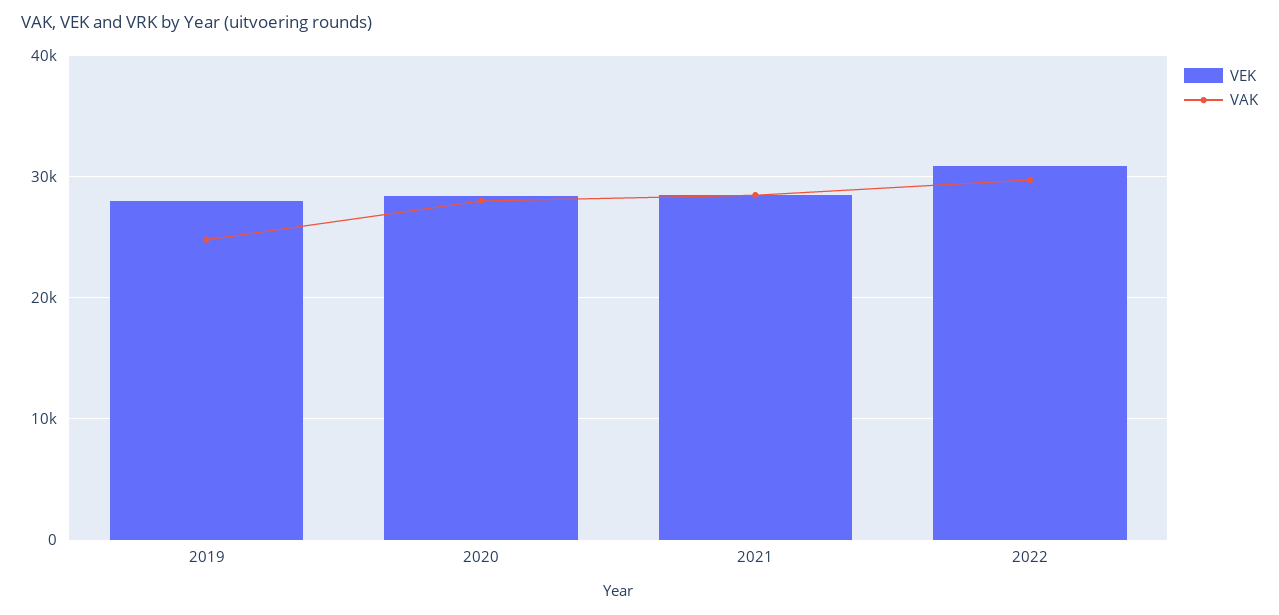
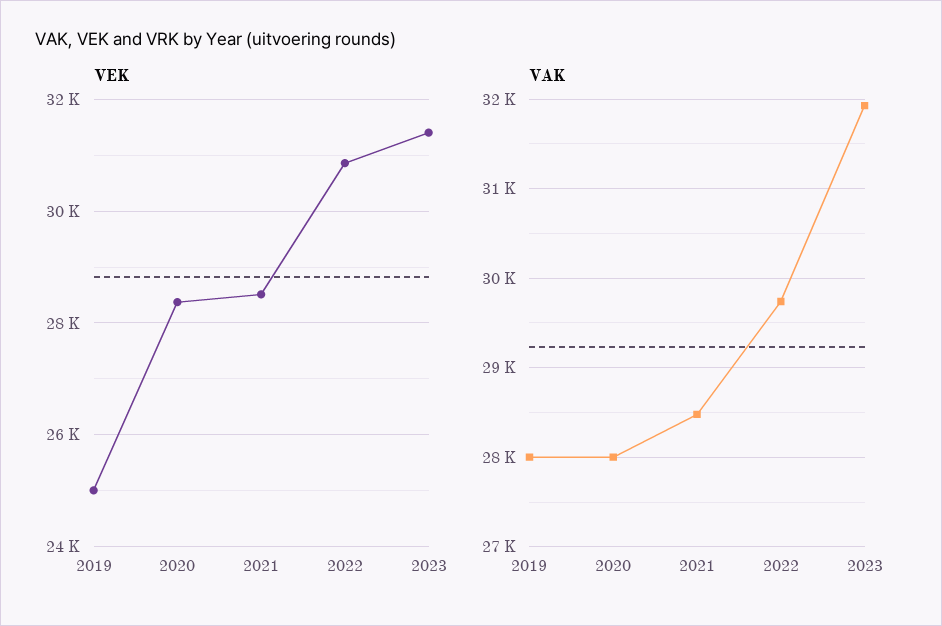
VEK, 2019: 28000 -> 25000
VAK, 2019: 25000 -> 28000
VEK, 2023: none -> 31400
VAK, 2023: none -> 31900

